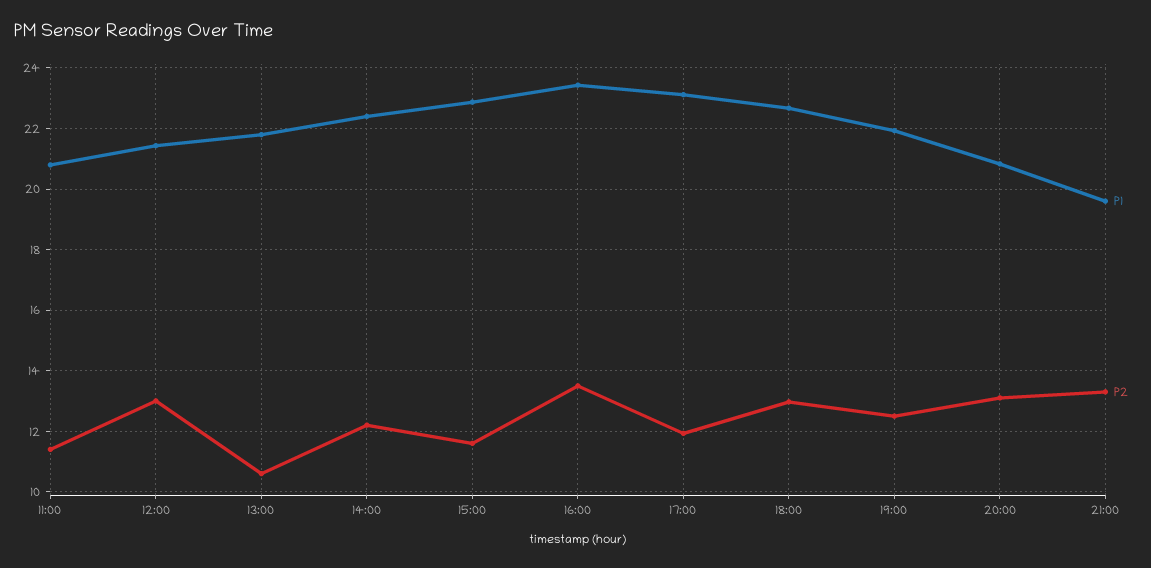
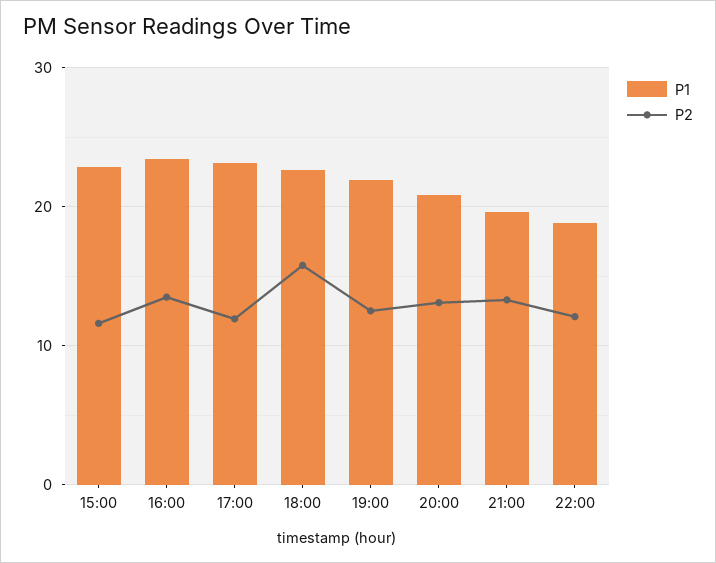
P1, 11:00: 20.8 -> none
P2, 11:00: 11.4 -> none
P1, 12:00: 21.4 -> none
P2, 12:00: 13 -> none
P1, 13:00: 21.8 -> none
P2, 13:00: 10.6 -> none
P1, 14:00: 22.4 -> none
P2, 14:00: 12.2 -> none
P2, 18:00: 13 -> 16
P1, 22:00: none -> 19
P2, 22:00: none -> 12

